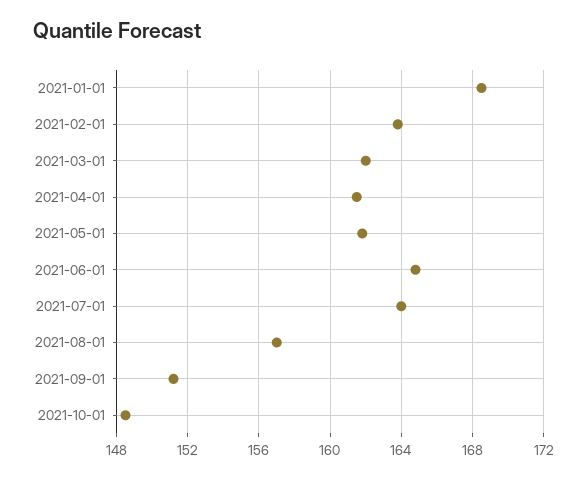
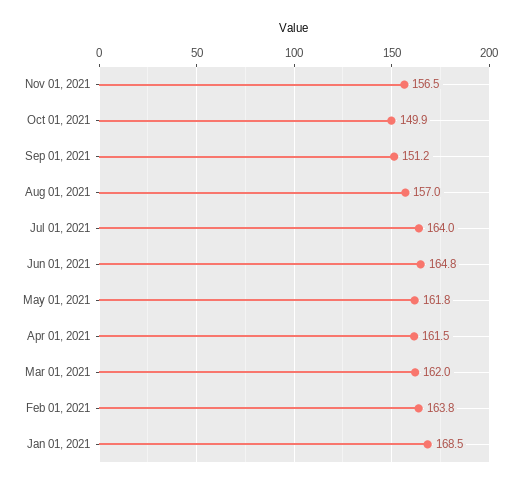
2021-10-01: 148.5 -> 149.9
Nov 01, 2021: none -> 156.5

